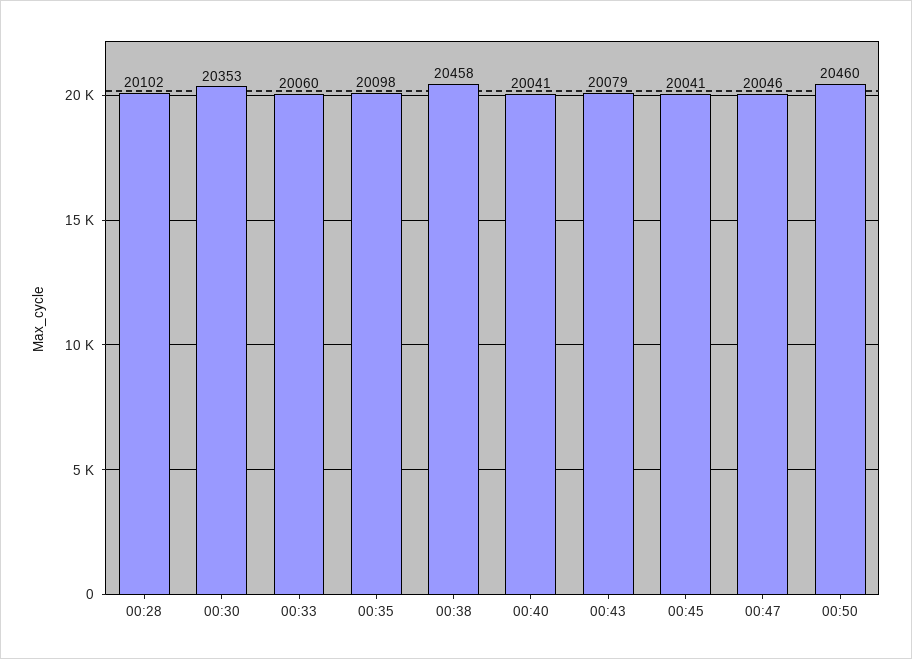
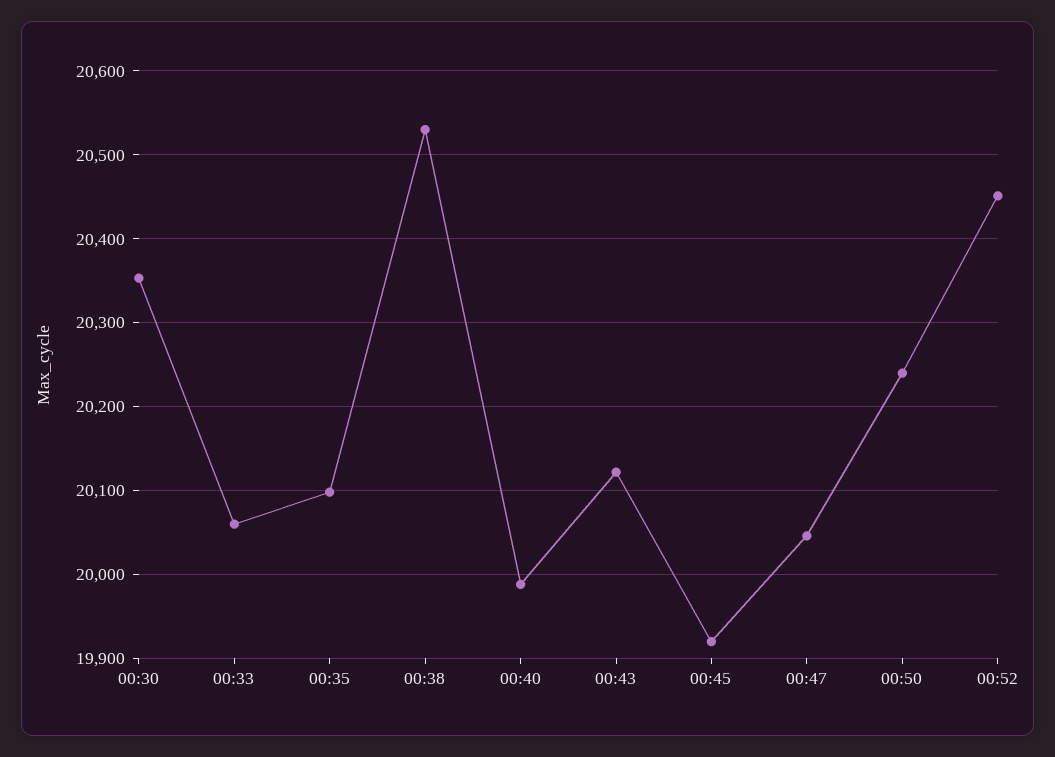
00:28: 20102 -> none
00:38: 20458 -> 20530
00:40: 20041 -> 19990
00:43: 20079 -> 20120
00:45: 20041 -> 19920
00:50: 20460 -> 20240
00:52: none -> 20450

